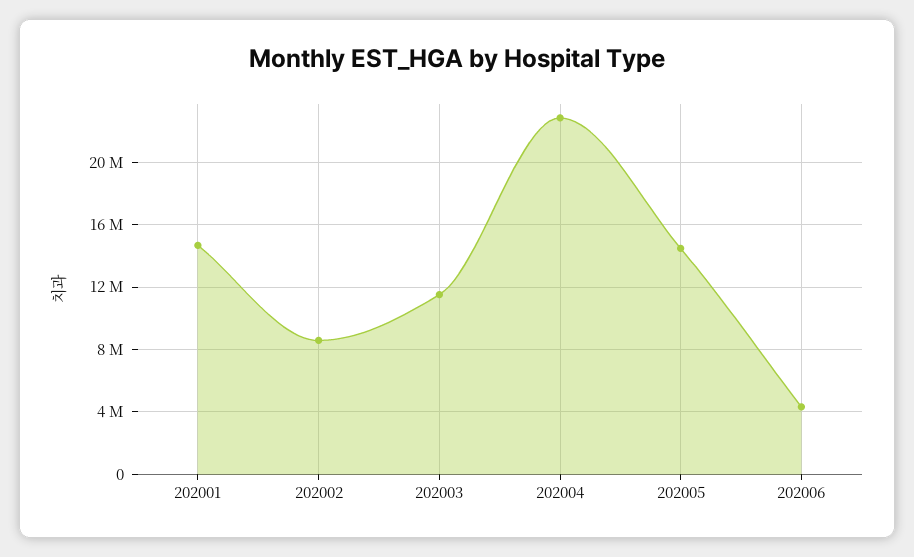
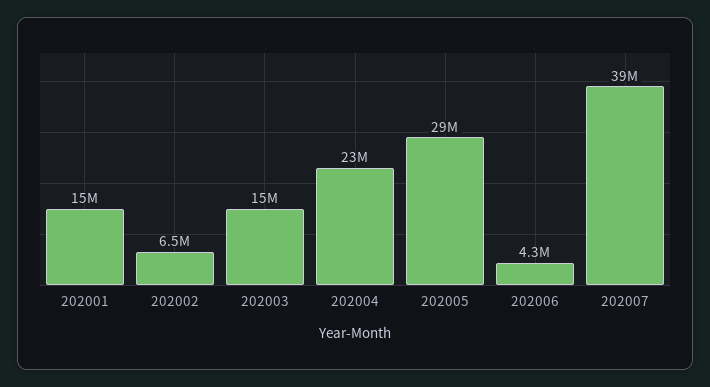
202002: 8500000 -> 6500000
202003: 11500000 -> 15000000
202005: 14500000 -> 29000000
202007: none -> 39000000

